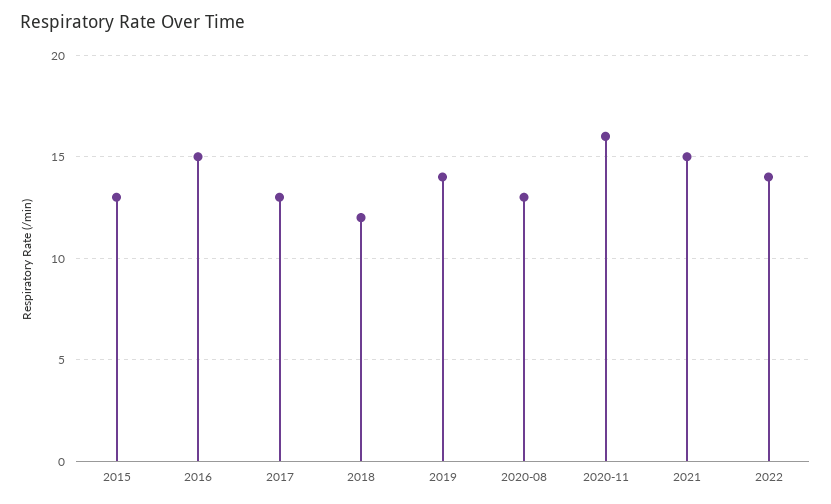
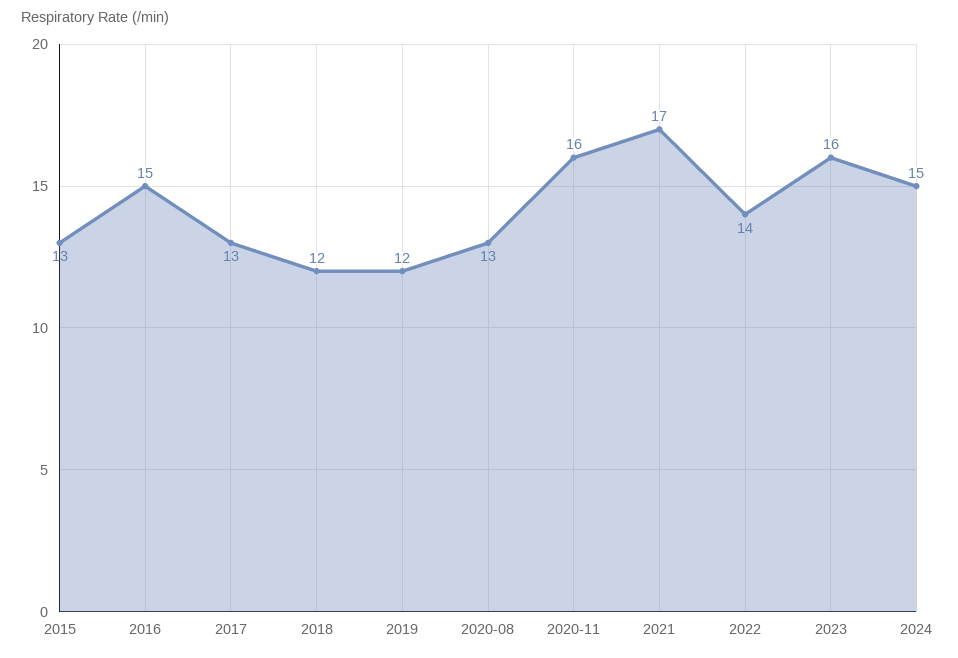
2019: 14 -> 12
2021: 15 -> 17
2023: none -> 16
2024: none -> 15

